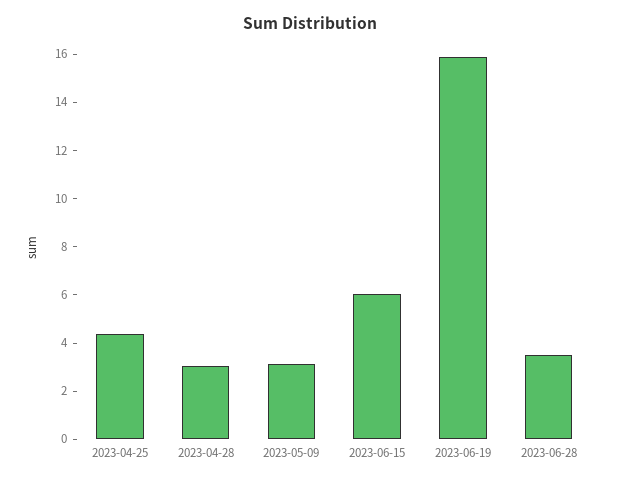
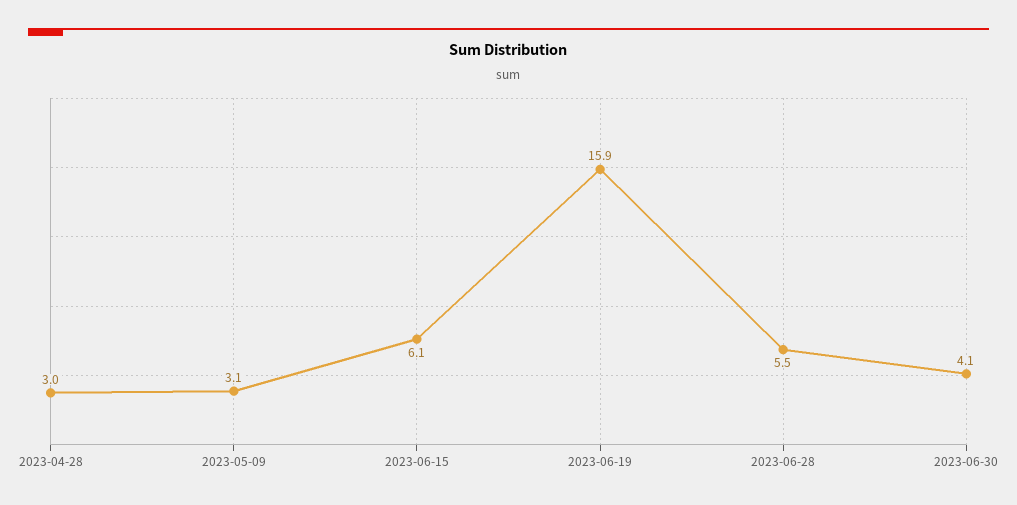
2023-04-25: 4.5 -> none
2023-06-28: 3.5 -> 5.5
2023-06-30: none -> 4.1

